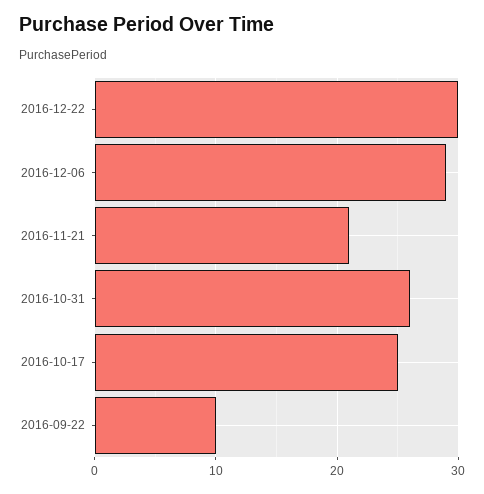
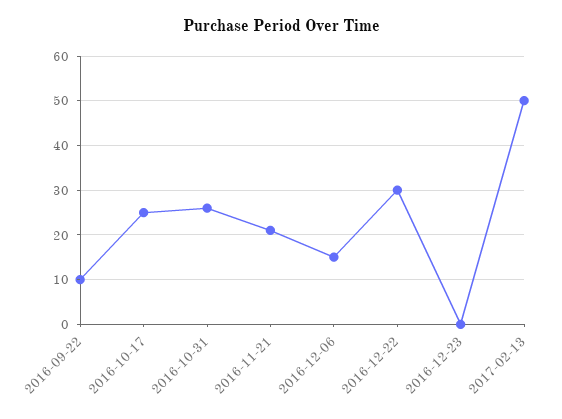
2016-12-06: 29 -> 15
2016-12-23: none -> 0
2017-02-13: none -> 50

